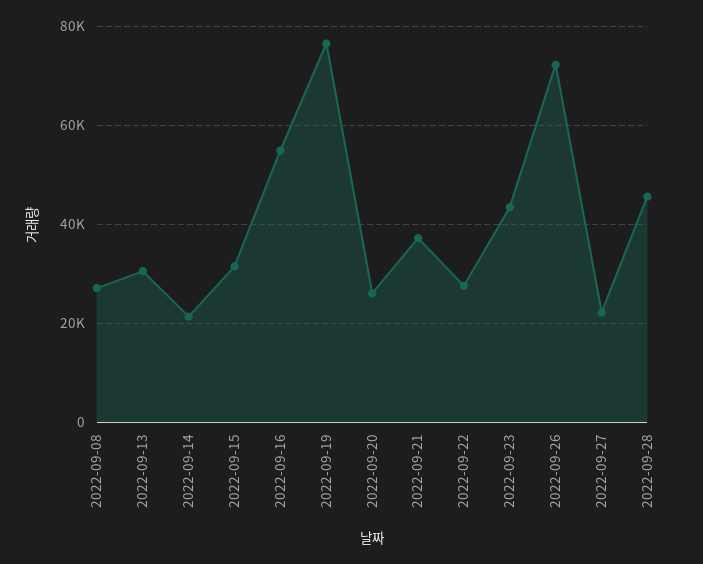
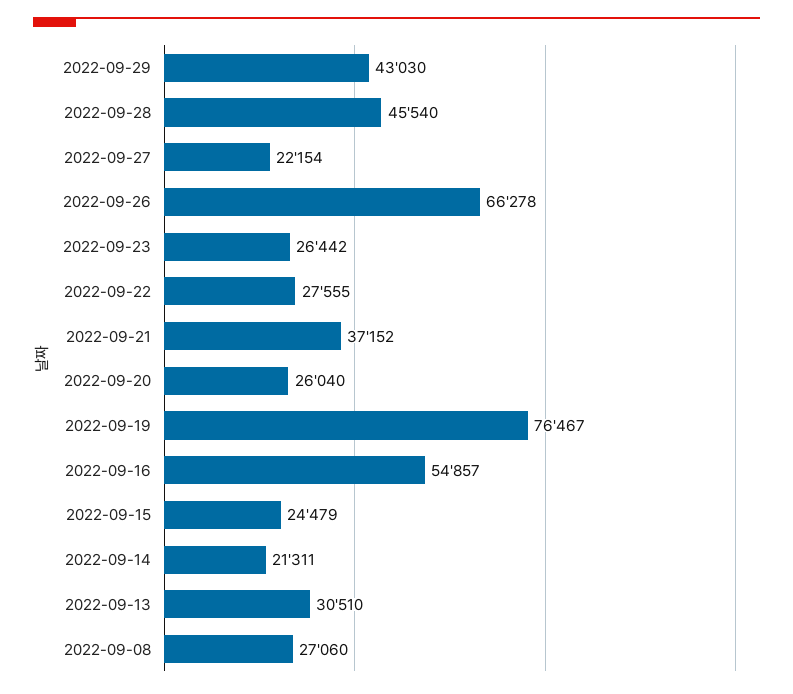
2022-09-15: 32000 -> 24479
2022-09-23: 44000 -> 26442
2022-09-26: 72000 -> 66278
2022-09-29: none -> 43030

